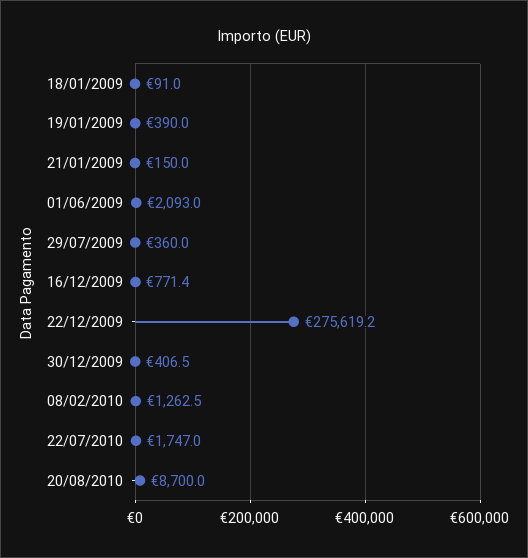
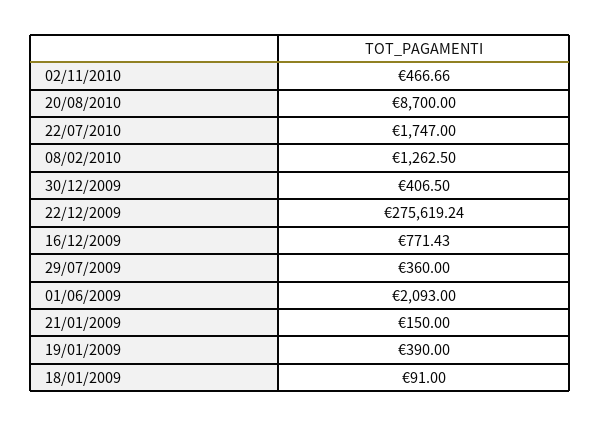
02/11/2010: none -> 466.66

